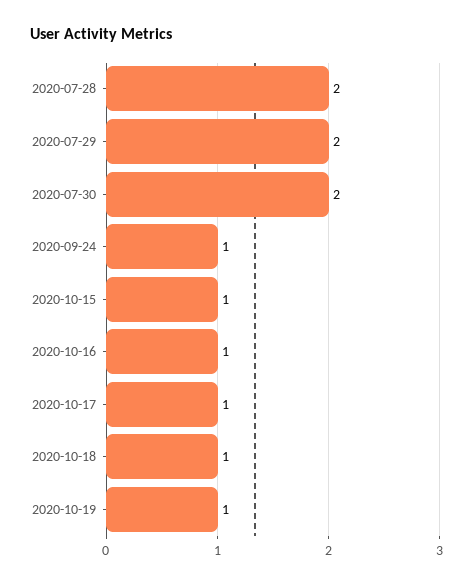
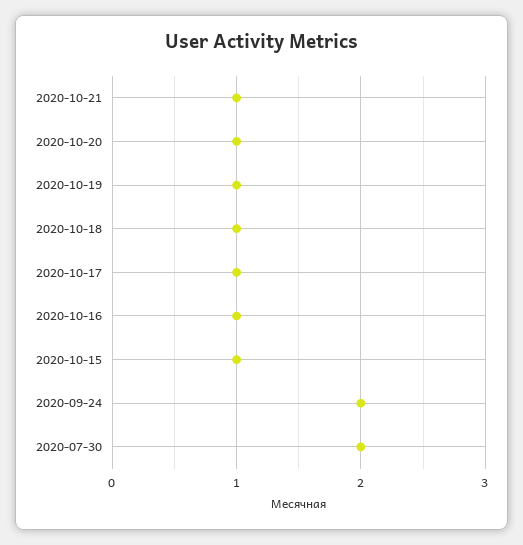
2020-07-28: 2 -> none
2020-07-29: 2 -> none
2020-09-24: 1 -> 2
2020-10-21: none -> 1
2020-10-20: none -> 1

